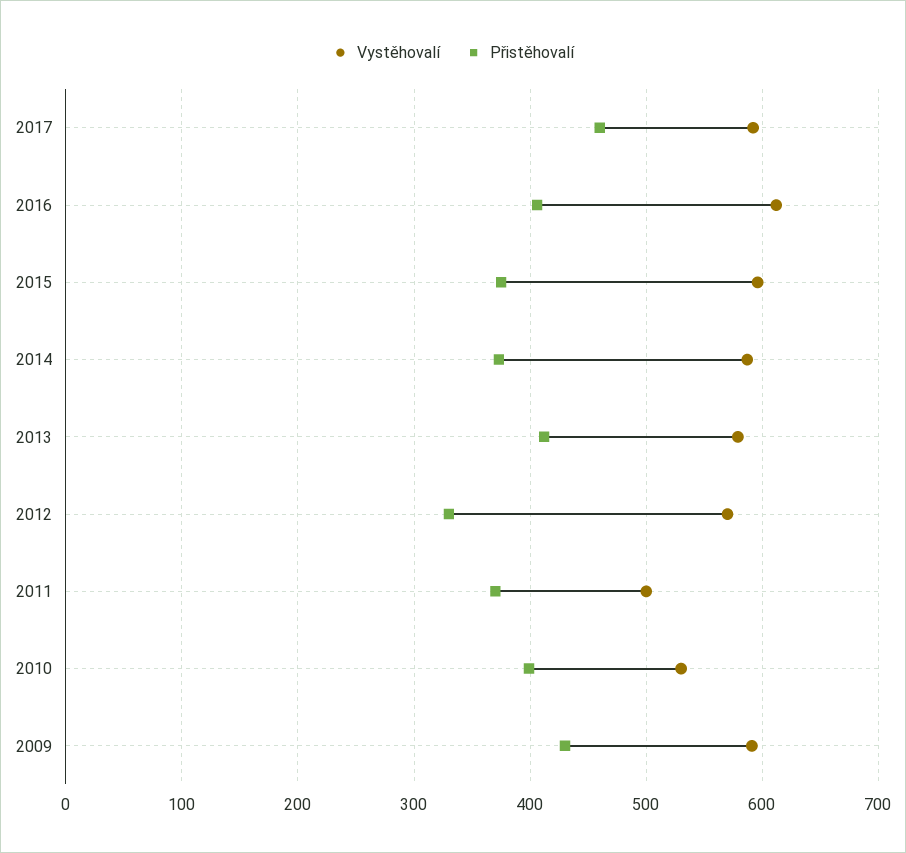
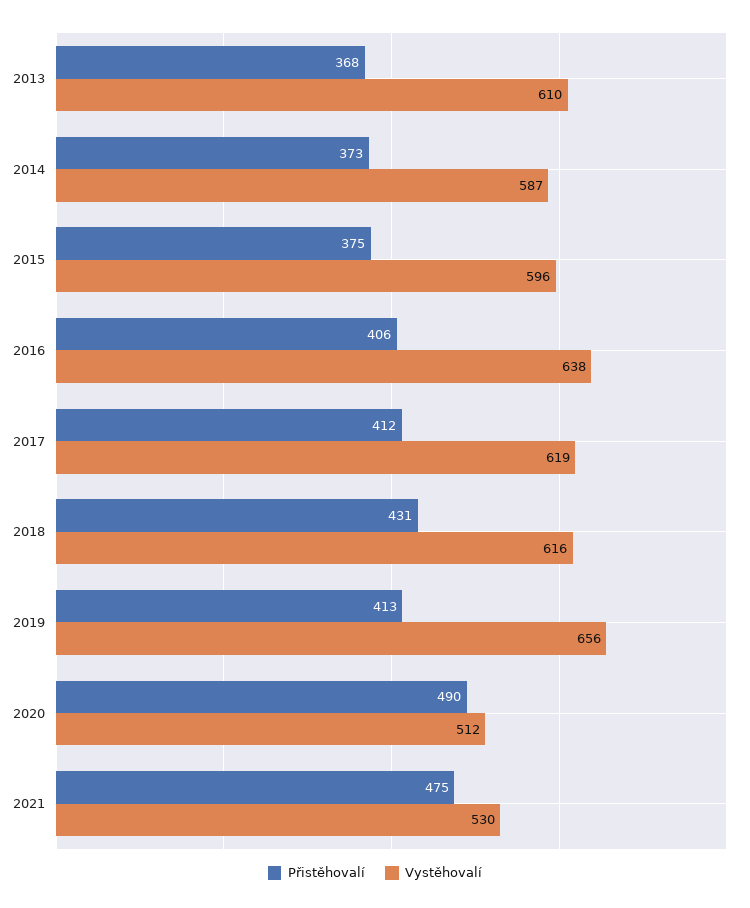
Vystěhovalí, 2017: 590 -> 619
Přistěhovalí, 2017: 460 -> 412
Vystěhovalí, 2016: 610 -> 638
Vystěhovalí, 2013: 580 -> 610
Přistěhovalí, 2013: 410 -> 368
Vystěhovalí, 2012: 570 -> none
Přistěhovalí, 2012: 330 -> none
Vystěhovalí, 2011: 500 -> none
Přistěhovalí, 2011: 370 -> none
Vystěhovalí, 2010: 530 -> none
Přistěhovalí, 2010: 400 -> none
Vystěhovalí, 2009: 590 -> none
Přistěhovalí, 2009: 430 -> none
Přistěhovalí, 2018: none -> 431
Vystěhovalí, 2018: none -> 616
Přistěhovalí, 2019: none -> 413
Vystěhovalí, 2019: none -> 656
Přistěhovalí, 2020: none -> 490
Vystěhovalí, 2020: none -> 512
Přistěhovalí, 2021: none -> 475
Vystěhovalí, 2021: none -> 530

